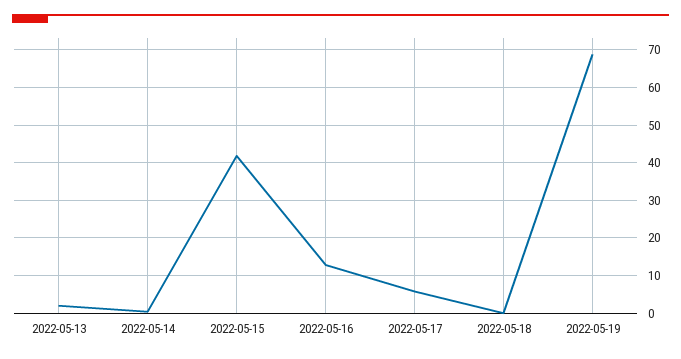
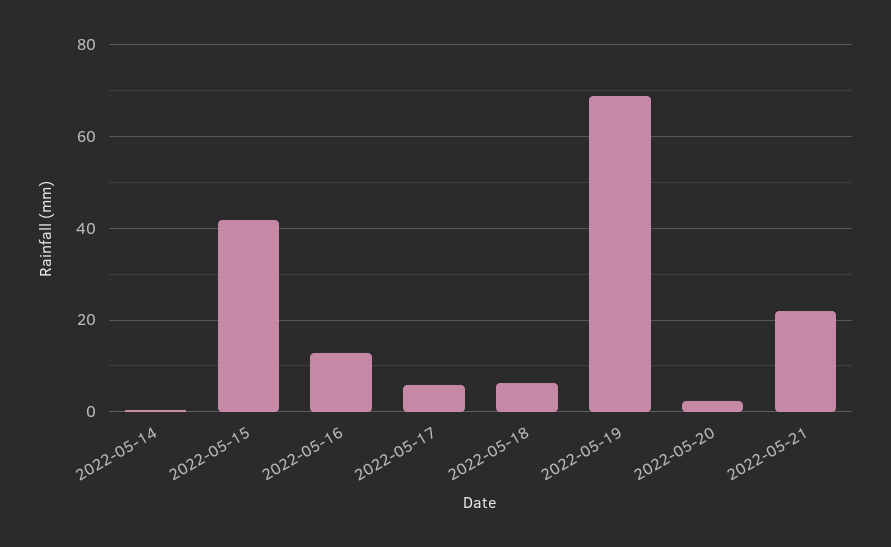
2022-05-13: 2 -> none
2022-05-18: 0 -> 6
2022-05-20: none -> 2
2022-05-21: none -> 22

